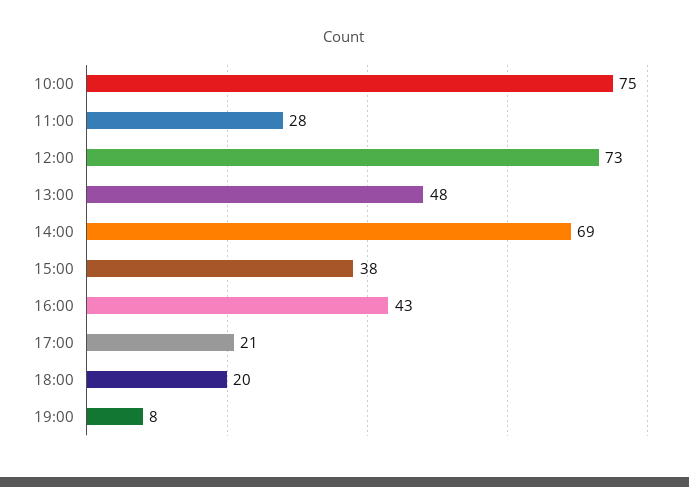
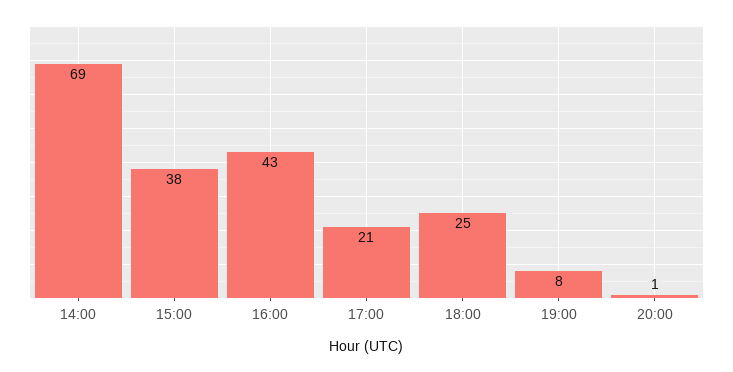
10:00: 75 -> none
11:00: 28 -> none
12:00: 73 -> none
13:00: 48 -> none
18:00: 20 -> 25
20:00: none -> 1

